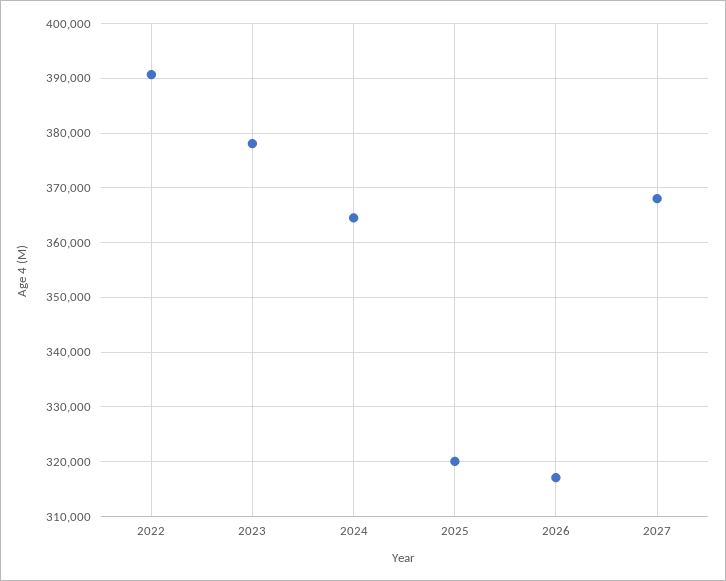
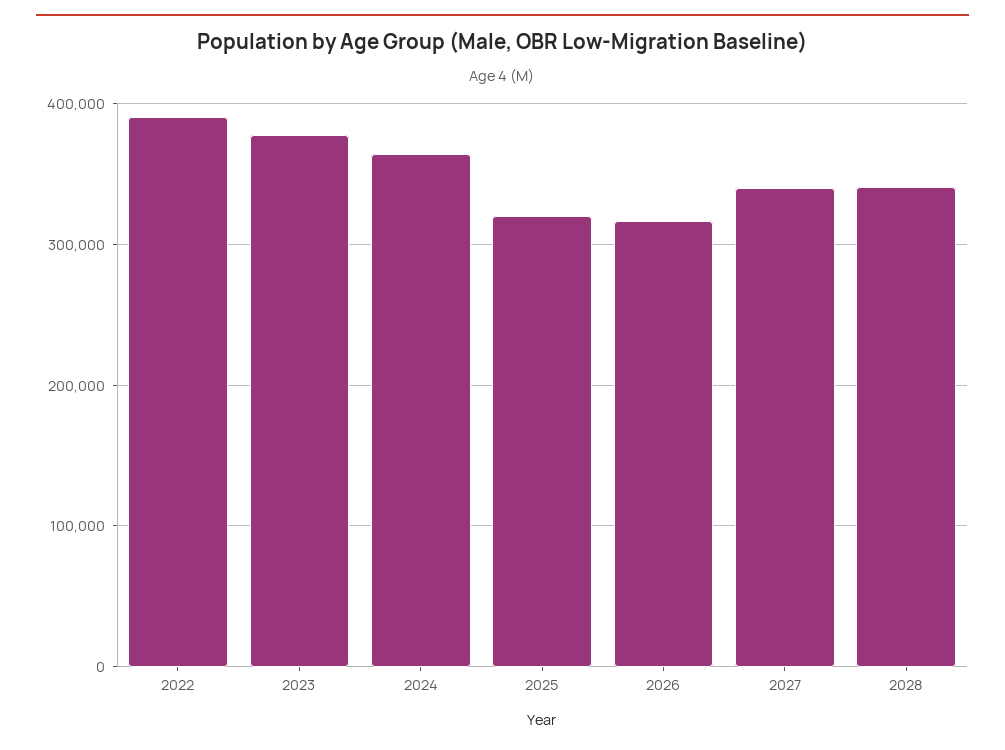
2027: 368000 -> 340000
2028: none -> 340000

